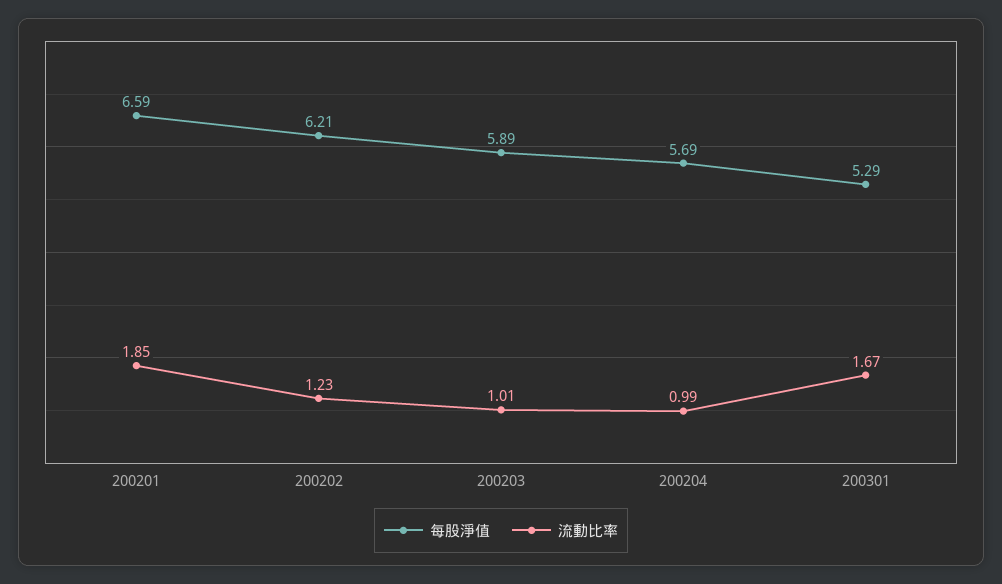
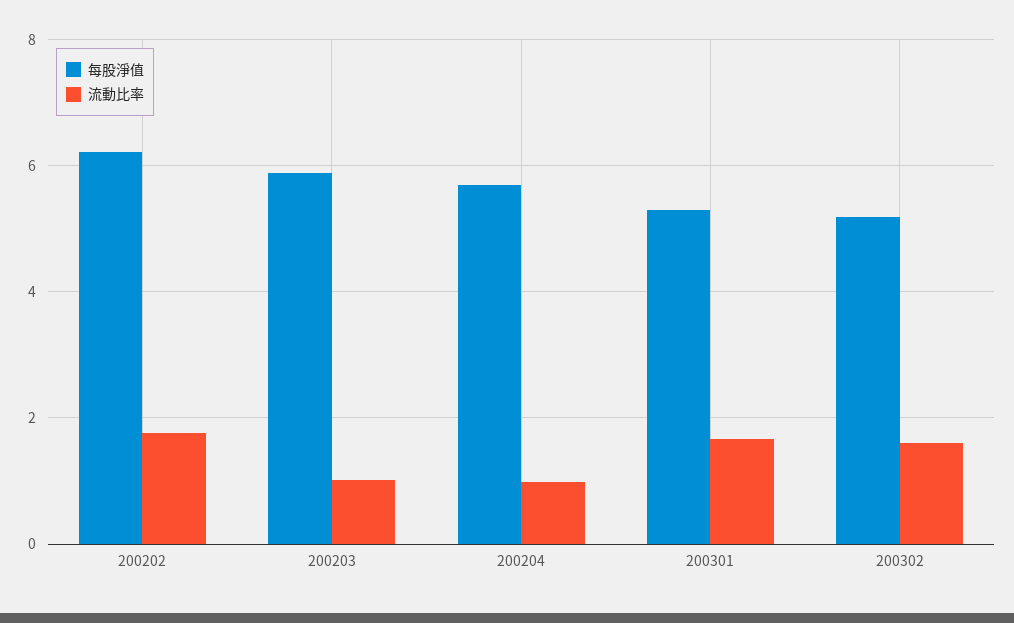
每股淨值, 200201: 6.59 -> none
流動比率, 200201: 1.85 -> none
流動比率, 200202: 1.23 -> 1.8
每股淨值, 200302: none -> 5.2
流動比率, 200302: none -> 1.6

